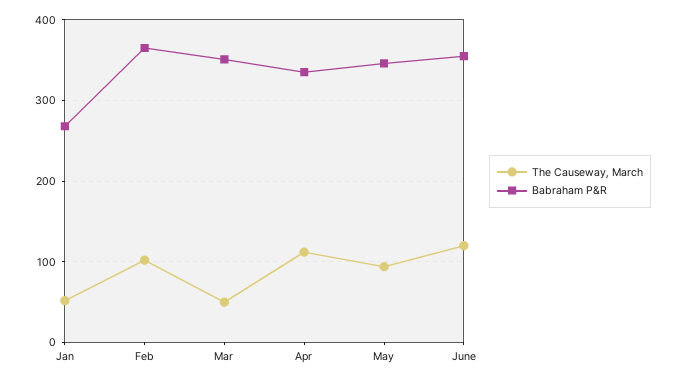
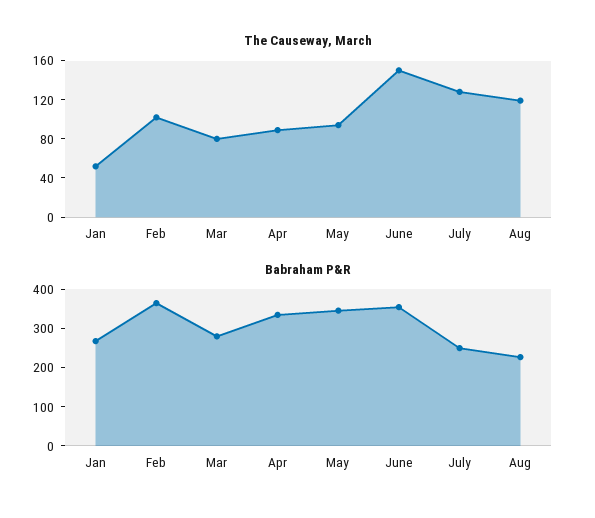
The Causeway, March, Mar: 50 -> 80
Babraham P&R, Mar: 350 -> 275
The Causeway, March, Apr: 110 -> 90
The Causeway, March, June: 120 -> 150
The Causeway, March, July: none -> 130
The Causeway, March, Aug: none -> 120
Babraham P&R, July: none -> 250
Babraham P&R, Aug: none -> 225

